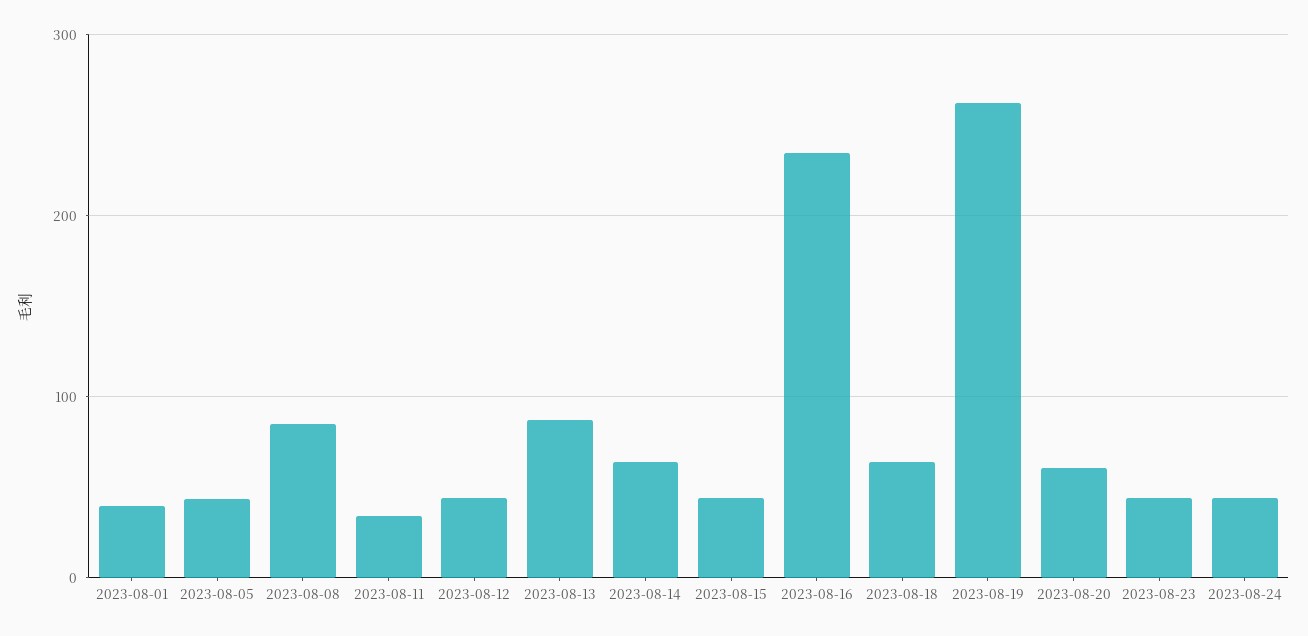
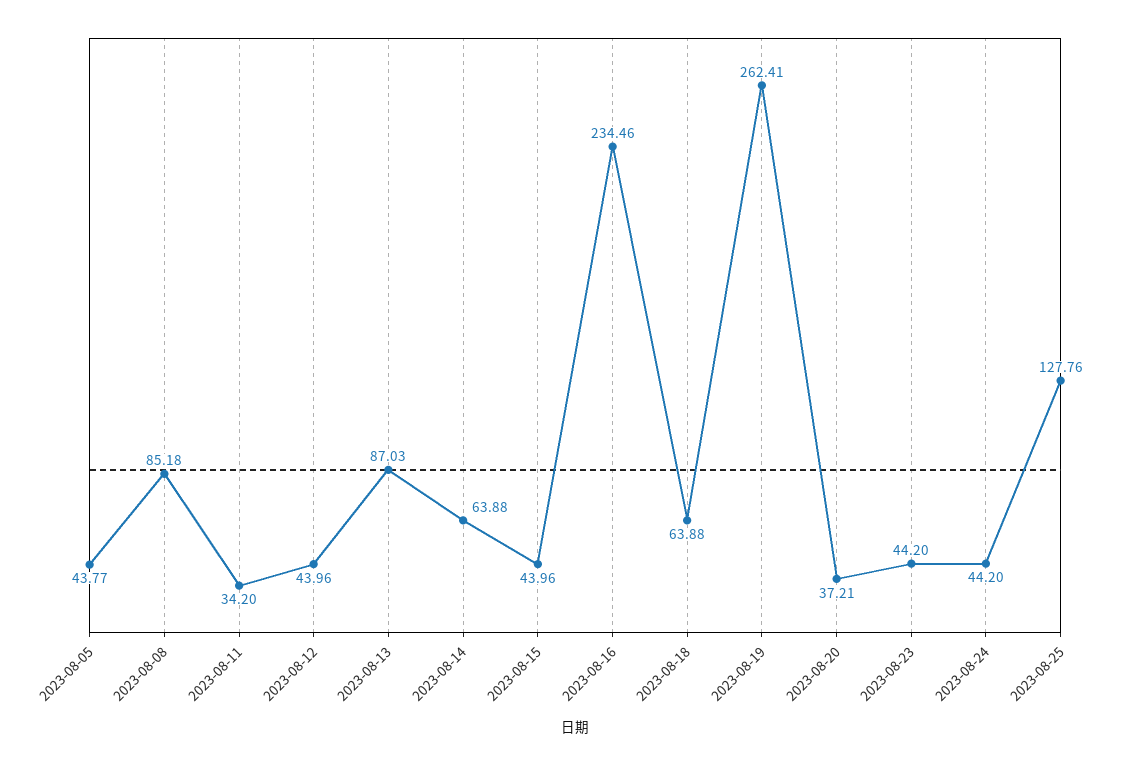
2023-08-01: 40 -> none
2023-08-20: 60 -> 37.21
2023-08-25: none -> 127.76

